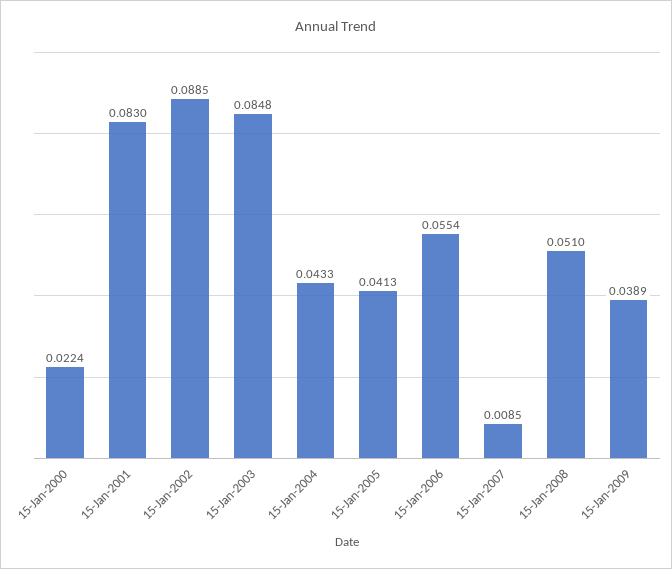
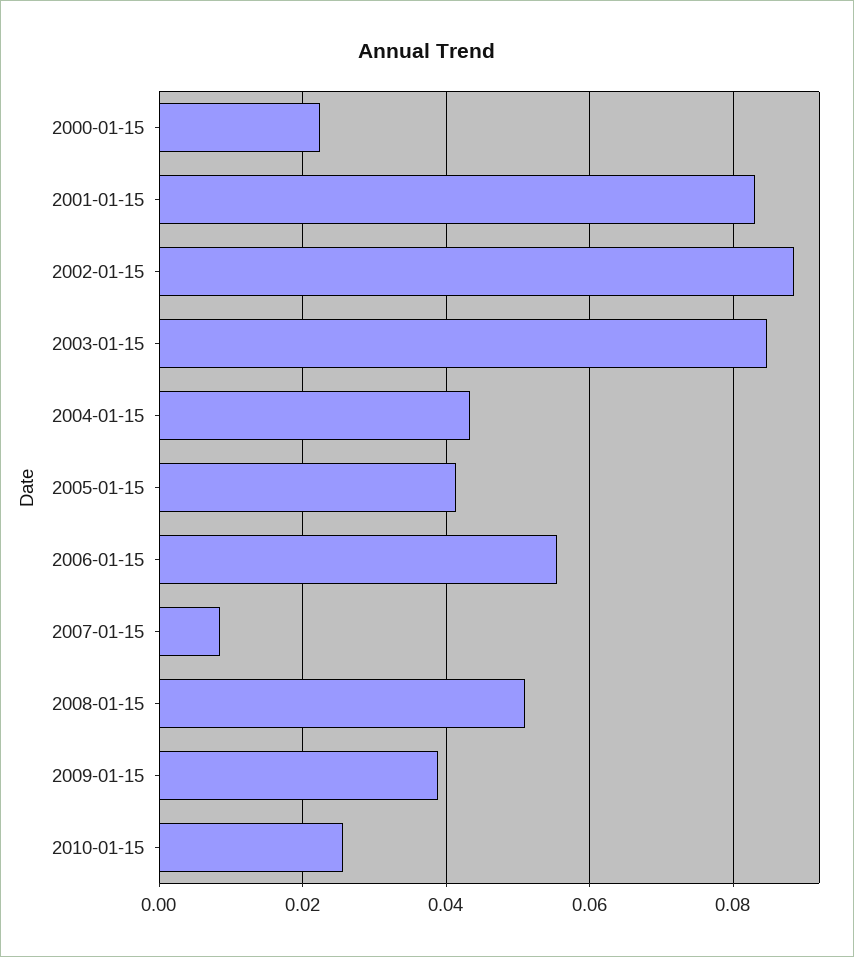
2010-01-15: none -> 0.026

